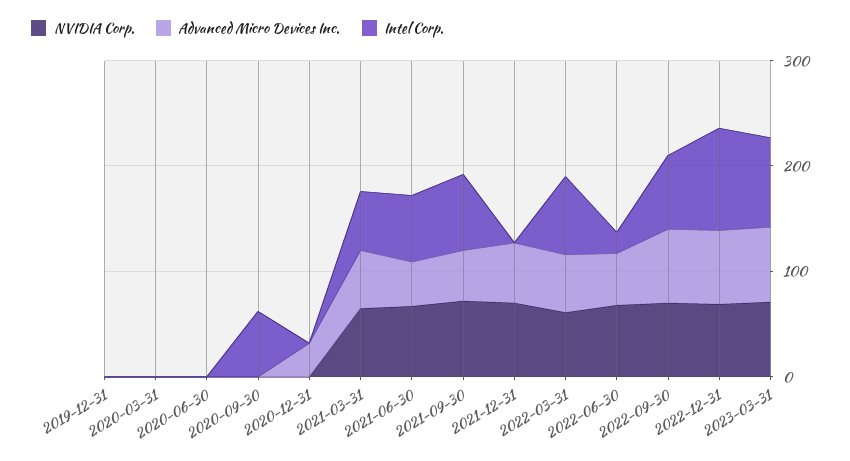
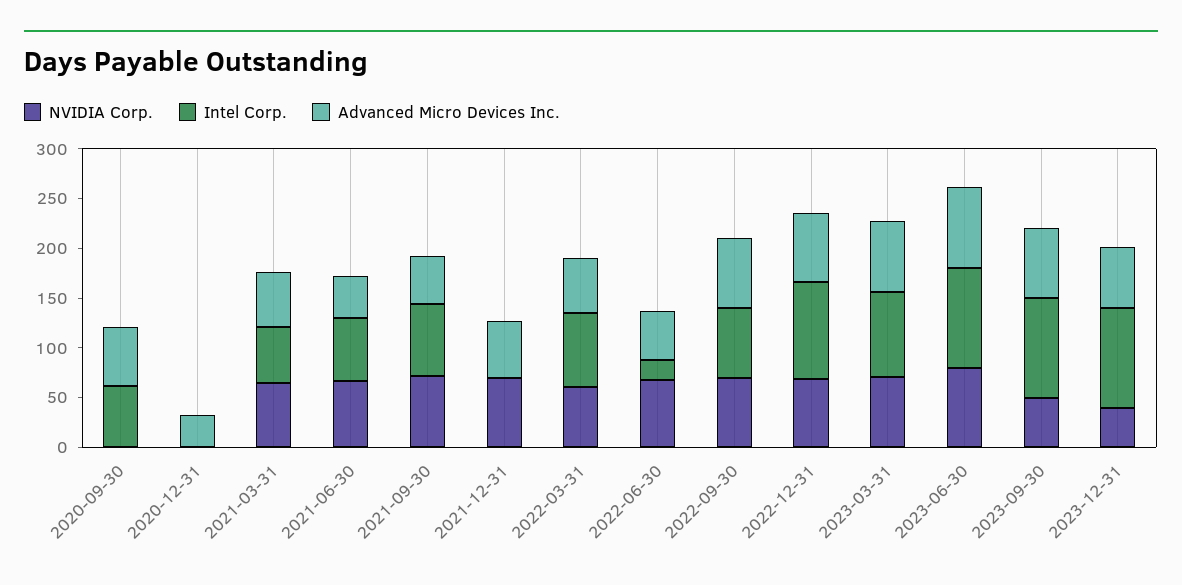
NVIDIA Corp., 2019-12-31: 0 -> none
Advanced Micro Devices Inc., 2019-12-31: 0 -> none
Intel Corp., 2019-12-31: 0 -> none
NVIDIA Corp., 2020-03-31: 0 -> none
Advanced Micro Devices Inc., 2020-03-31: 0 -> none
Intel Corp., 2020-03-31: 0 -> none
NVIDIA Corp., 2020-06-30: 0 -> none
Advanced Micro Devices Inc., 2020-06-30: 0 -> none
Intel Corp., 2020-06-30: 0 -> none
Advanced Micro Devices Inc., 2020-09-30: 0 -> 60
NVIDIA Corp., 2023-06-30: none -> 80
Intel Corp., 2023-06-30: none -> 100
Advanced Micro Devices Inc., 2023-06-30: none -> 80
NVIDIA Corp., 2023-09-30: none -> 50
Intel Corp., 2023-09-30: none -> 100
Advanced Micro Devices Inc., 2023-09-30: none -> 70
NVIDIA Corp., 2023-12-31: none -> 40
Intel Corp., 2023-12-31: none -> 100
Advanced Micro Devices Inc., 2023-12-31: none -> 60

